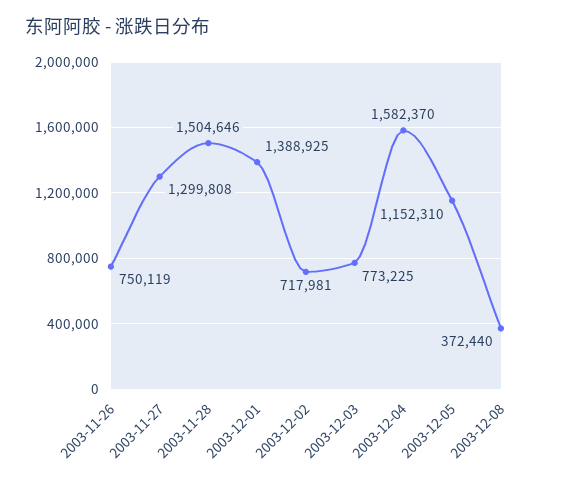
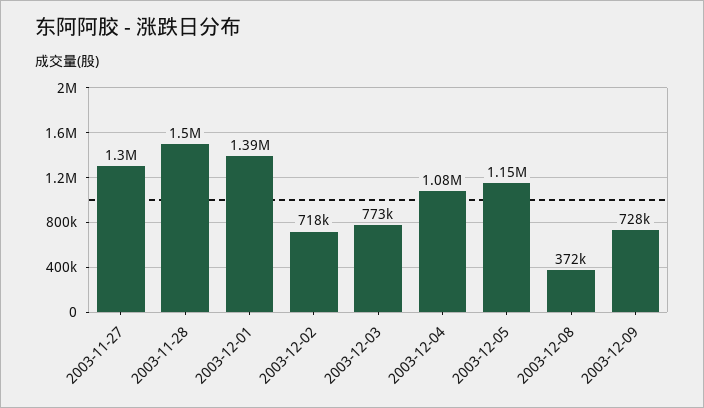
2003-11-26: 750119 -> none
2003-12-04: 1582370 -> 1080000
2003-12-09: none -> 728000

